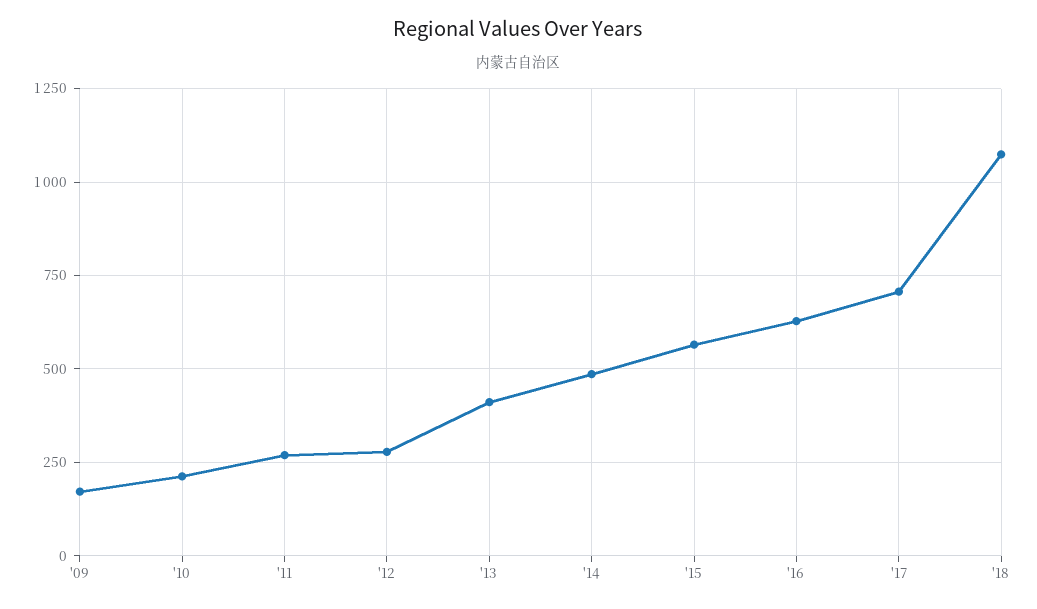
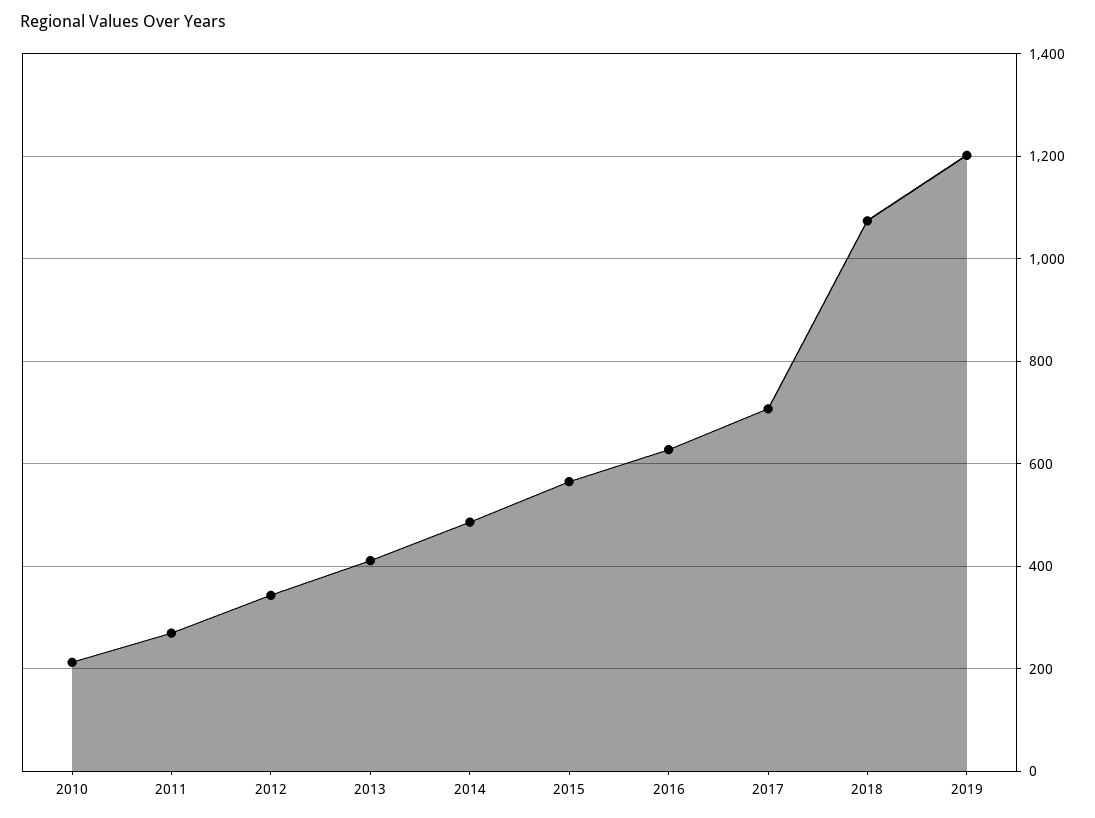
'09: 175 -> none
'12: 275 -> 340
2019: none -> 1200

